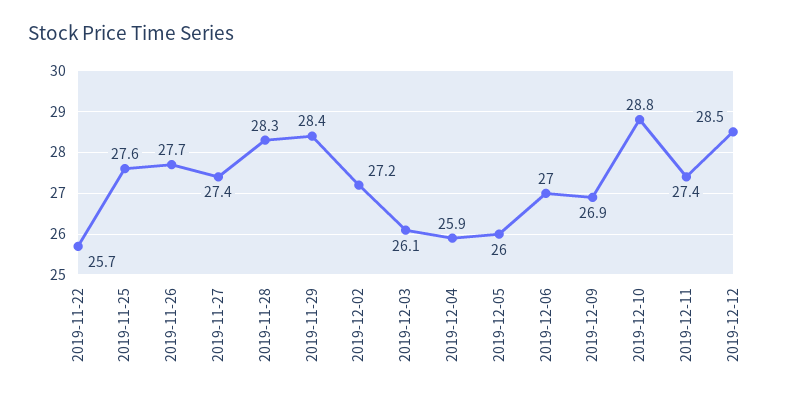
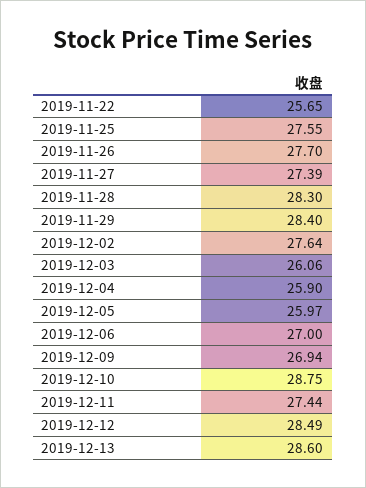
2019-12-02: 27.2 -> 27.64
2019-12-13: none -> 28.6

